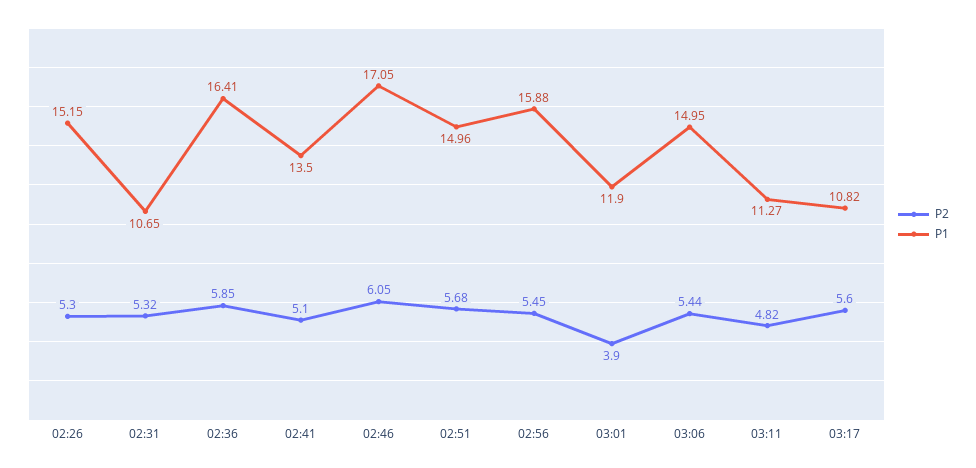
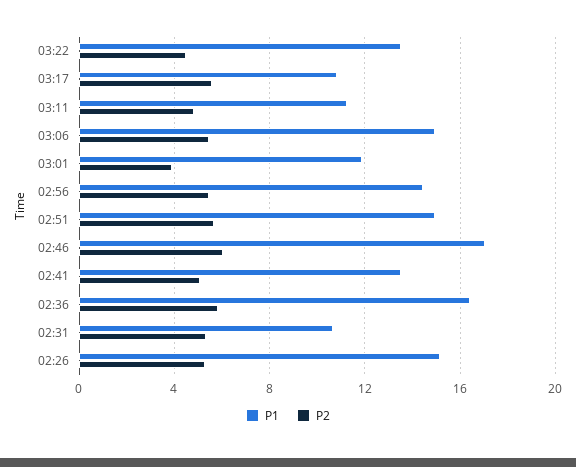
P1, 02:56: 15.88 -> 14.5
P1, 03:22: none -> 13.5
P2, 03:22: none -> 4.5

